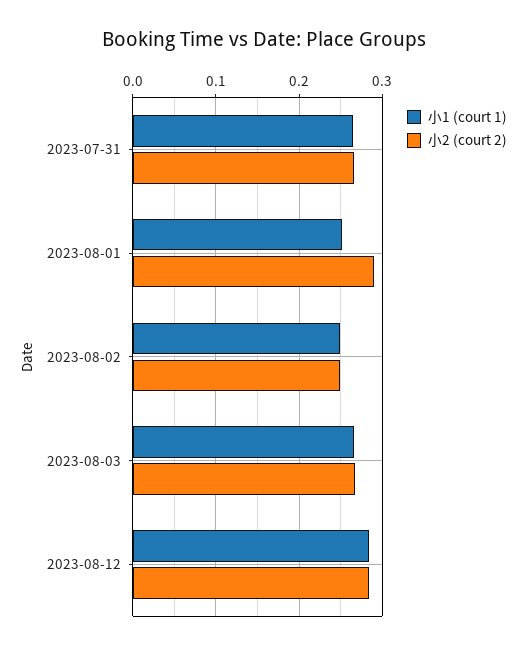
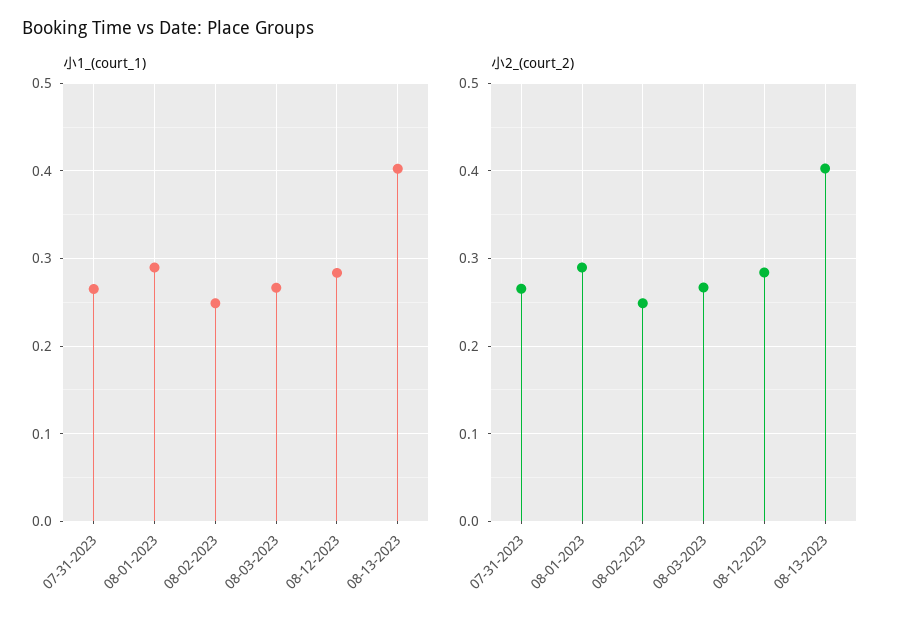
小1 (court 1), 2023-08-01: 0.25 -> 0.29
小1 (court 1), 08-13-2023: none -> 0.4
小2 (court 2), 08-13-2023: none -> 0.4

